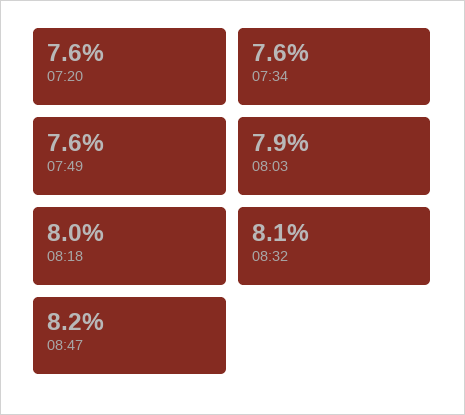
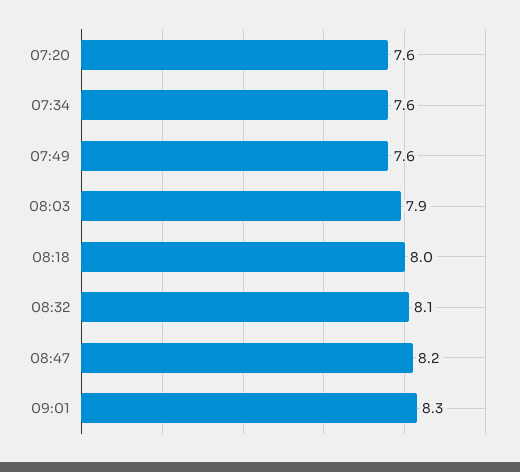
09:01: none -> 8.3

